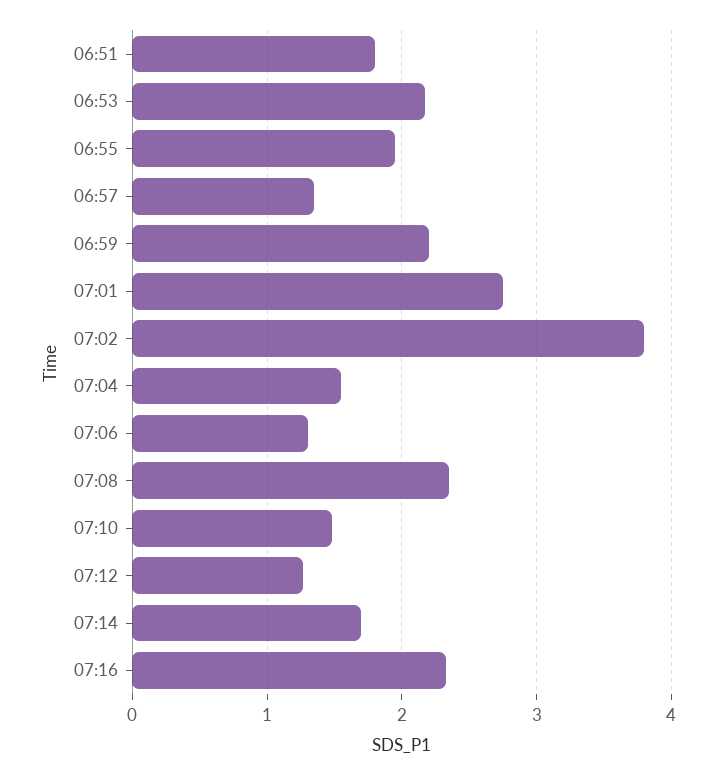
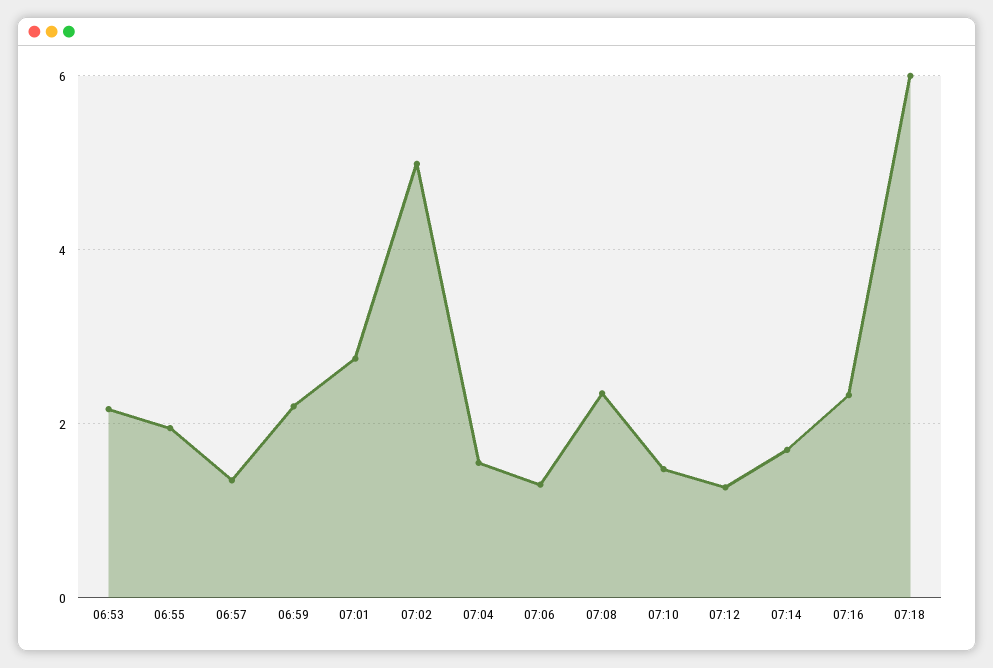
06:51: 1.8 -> none
07:02: 3.8 -> 5
07:18: none -> 6

